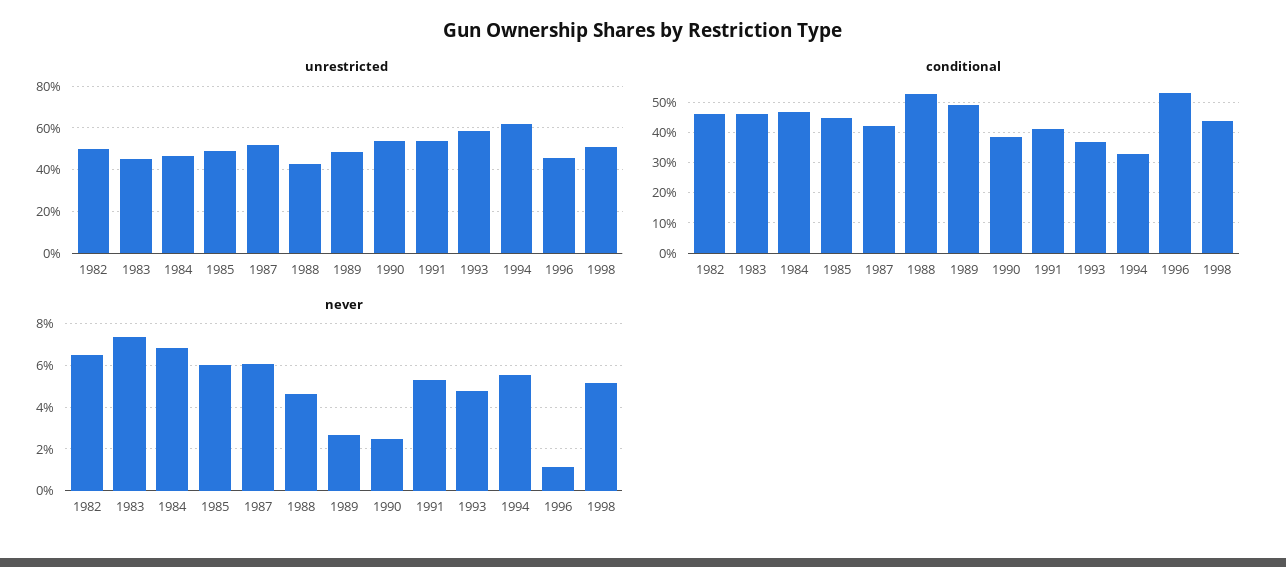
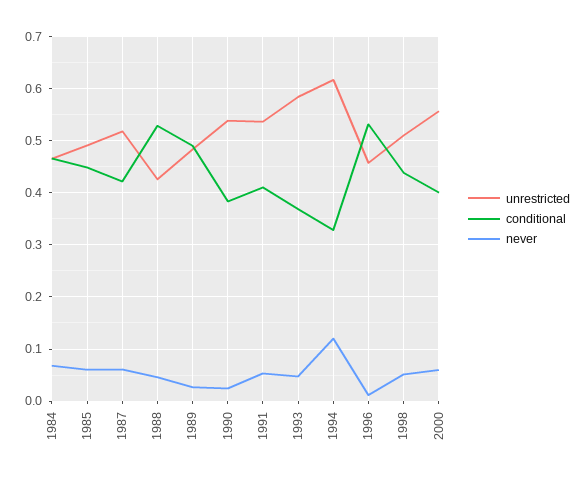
unrestricted, 1982: 0.5 -> none
unrestricted, 1983: 0.45 -> none
conditional, 1982: 0.46 -> none
conditional, 1983: 0.46 -> none
never, 1982: 0.065 -> none
never, 1983: 0.075 -> none
never, 1994: 0.055 -> 0.12
unrestricted, 2000: none -> 0.56
conditional, 2000: none -> 0.4
never, 2000: none -> 0.06

